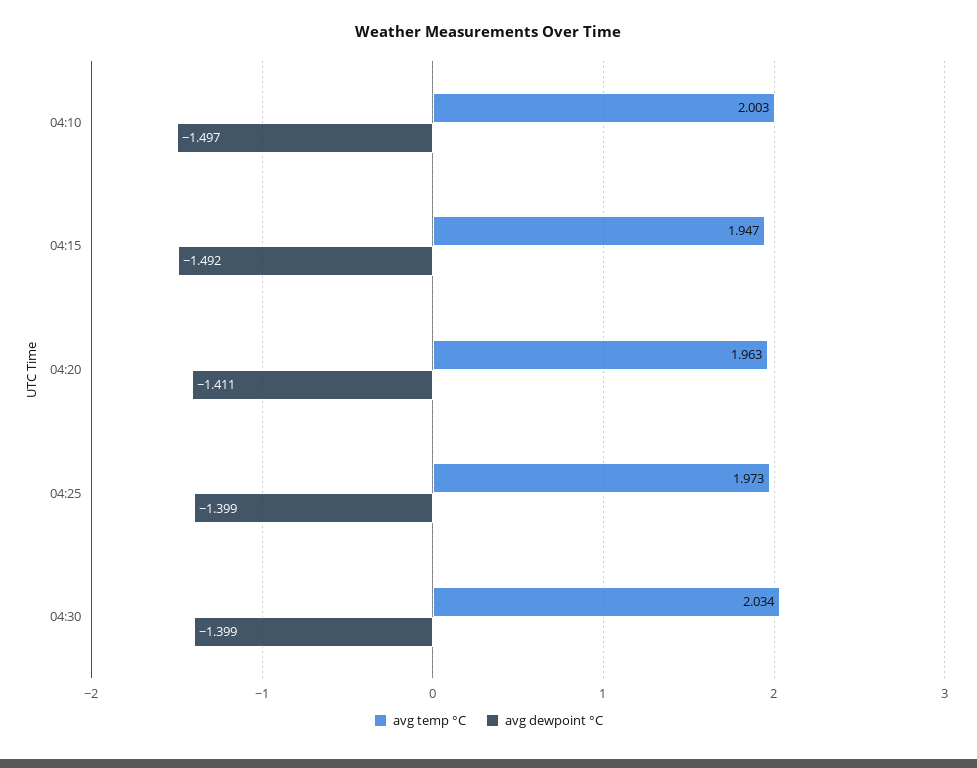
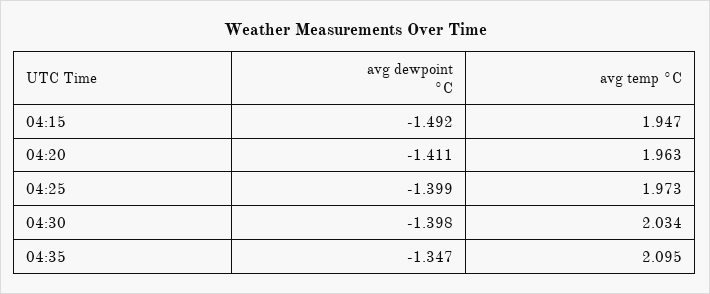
avg temp °C, 04:10: 2.003 -> none
avg dewpoint °C, 04:10: -1.497 -> none
avg dewpoint °C, 04:30: -1.399 -> -1.398
avg dewpoint °C, 04:35: none -> -1.347
avg temp °C, 04:35: none -> 2.095

